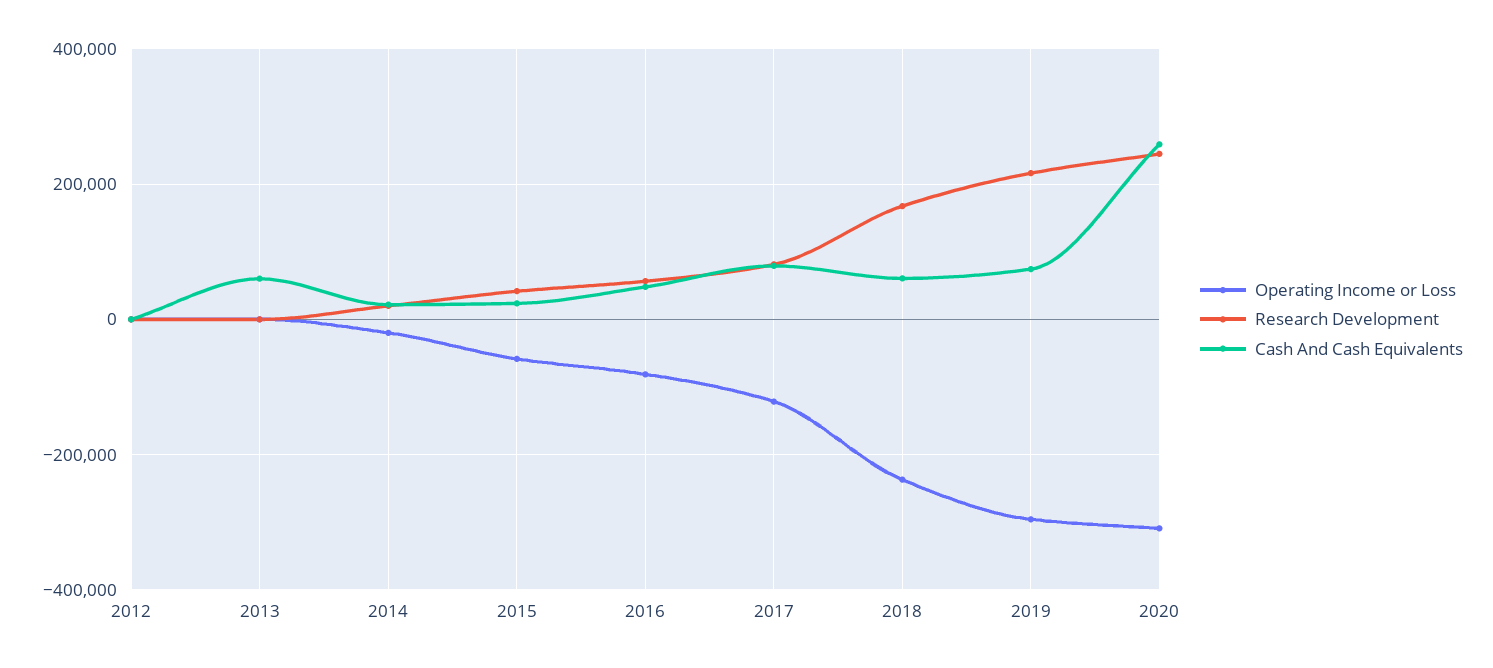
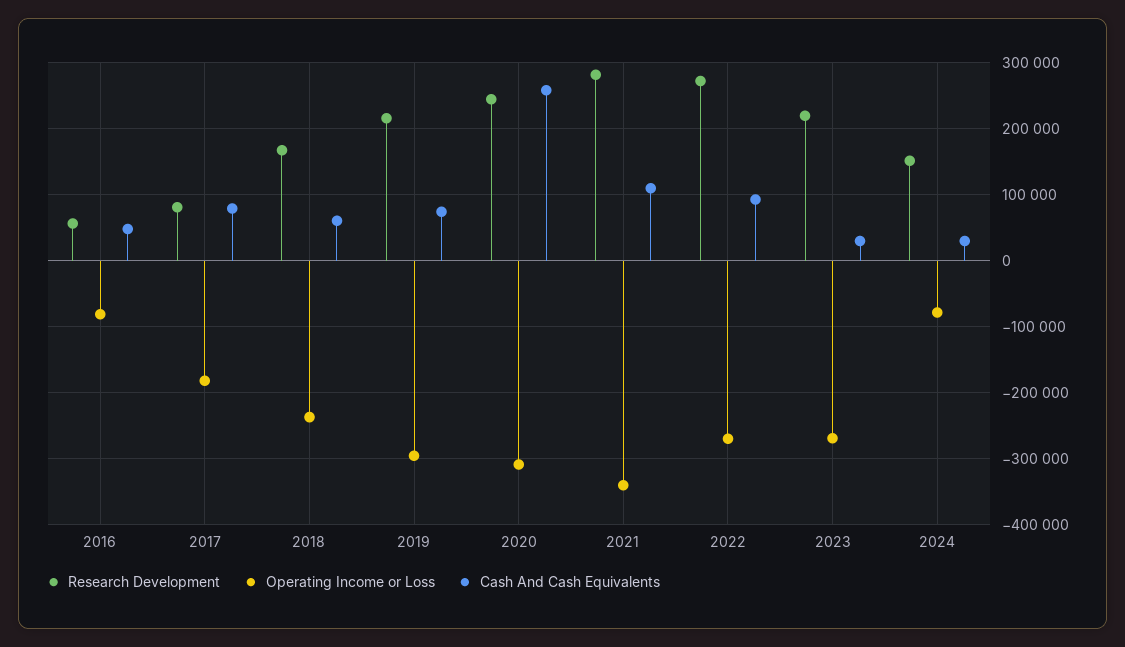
Operating Income or Loss, 2012: 0 -> none
Research Development, 2012: 0 -> none
Cash And Cash Equivalents, 2012: 0 -> none
Operating Income or Loss, 2013: 0 -> none
Research Development, 2013: 0 -> none
Cash And Cash Equivalents, 2013: 60000 -> none
Operating Income or Loss, 2014: -20000 -> none
Research Development, 2014: 20000 -> none
Cash And Cash Equivalents, 2014: 20000 -> none
Operating Income or Loss, 2015: -60000 -> none
Research Development, 2015: 40000 -> none
Cash And Cash Equivalents, 2015: 20000 -> none
Operating Income or Loss, 2017: -120000 -> -180000
Research Development, 2021: none -> 280000
Operating Income or Loss, 2021: none -> -340000
Cash And Cash Equivalents, 2021: none -> 110000
Research Development, 2022: none -> 270000
Operating Income or Loss, 2022: none -> -270000
Cash And Cash Equivalents, 2022: none -> 90000
Research Development, 2023: none -> 220000
Operating Income or Loss, 2023: none -> -270000
Cash And Cash Equivalents, 2023: none -> 30000
Research Development, 2024: none -> 150000
Operating Income or Loss, 2024: none -> -80000
Cash And Cash Equivalents, 2024: none -> 30000

